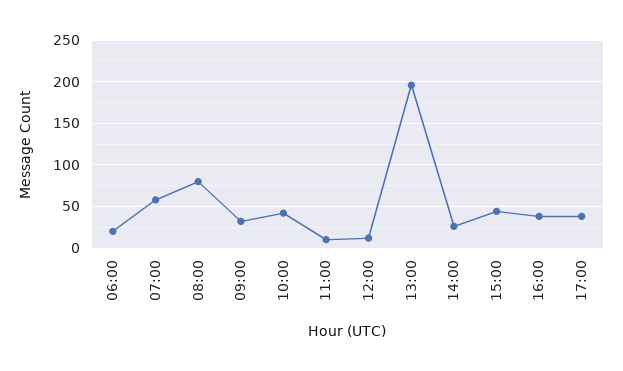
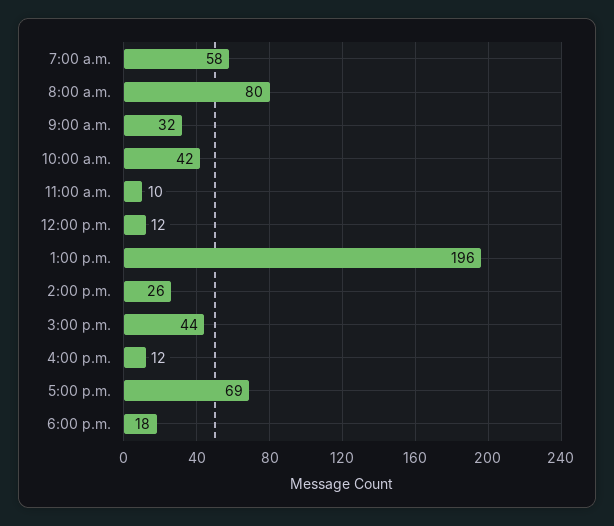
06:00: 20 -> none
16:00: 40 -> 12
17:00: 40 -> 69
6:00 p.m.: none -> 18

